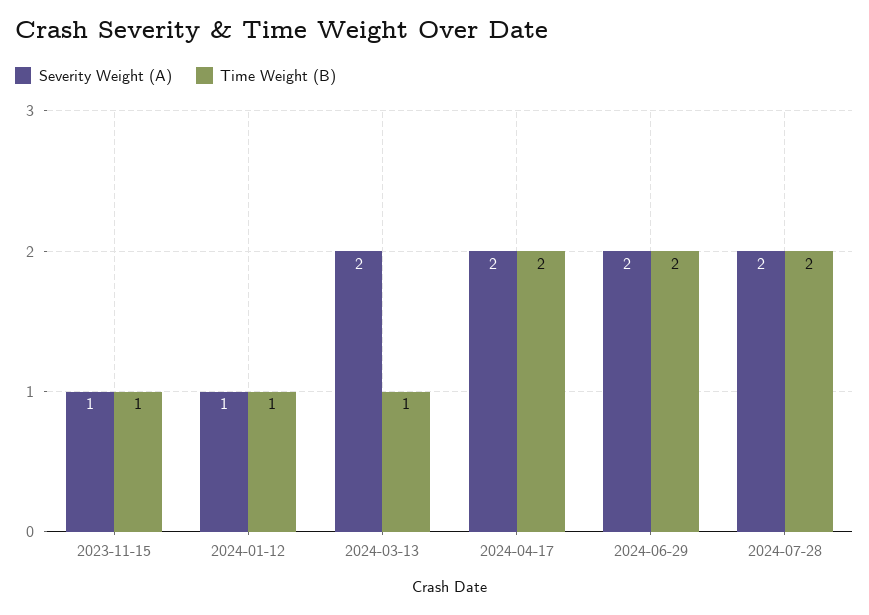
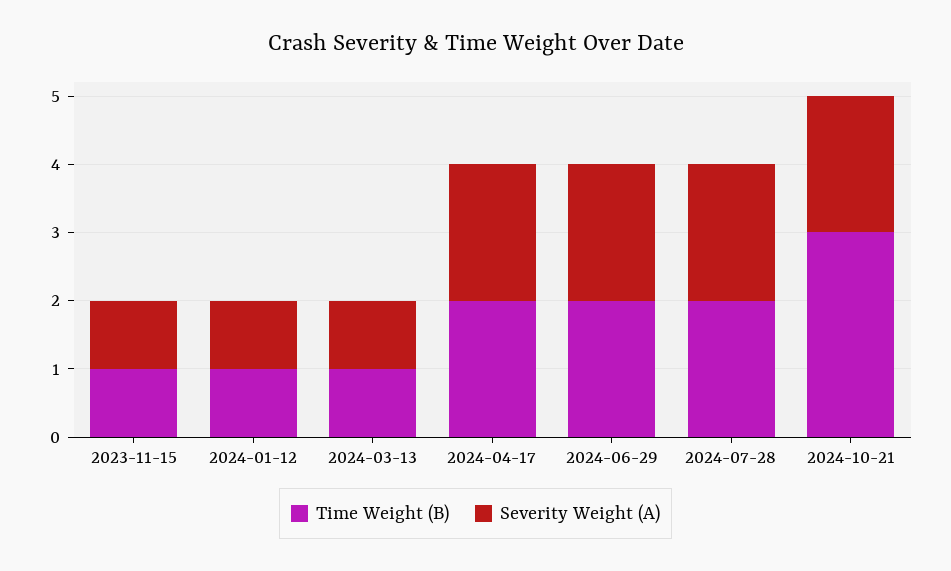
Severity Weight (A), 2024-03-13: 2 -> 1
Time Weight (B), 2024-10-21: none -> 3
Severity Weight (A), 2024-10-21: none -> 2

